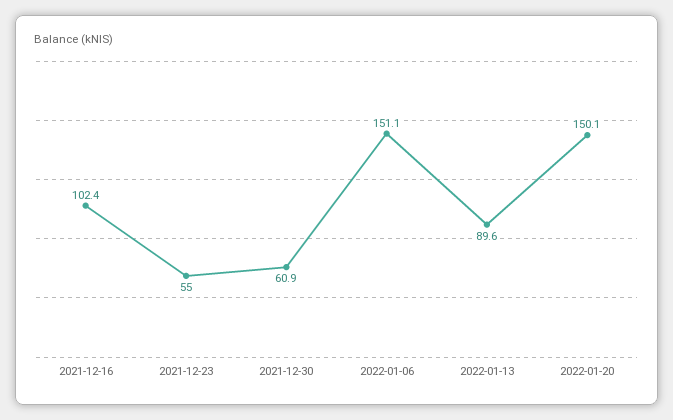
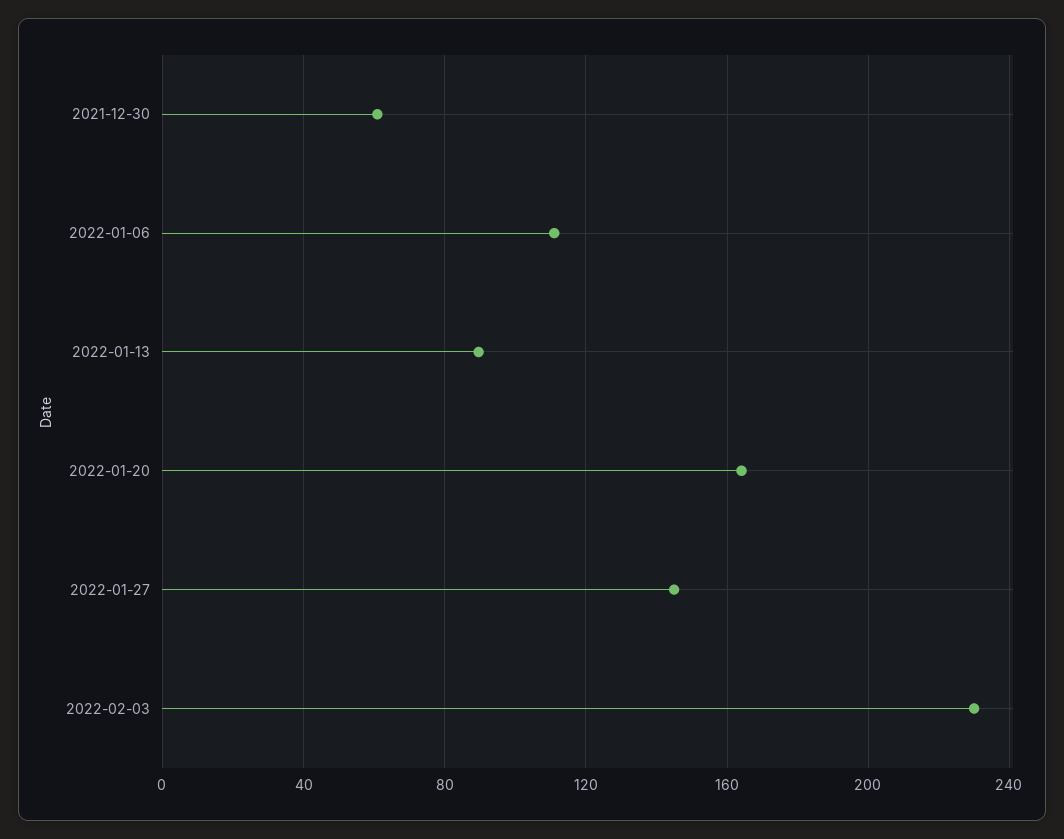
2021-12-16: 102.4 -> none
2021-12-23: 55 -> none
2022-01-06: 151.1 -> 110
2022-01-20: 150.1 -> 165
2022-01-27: none -> 145
2022-02-03: none -> 230

